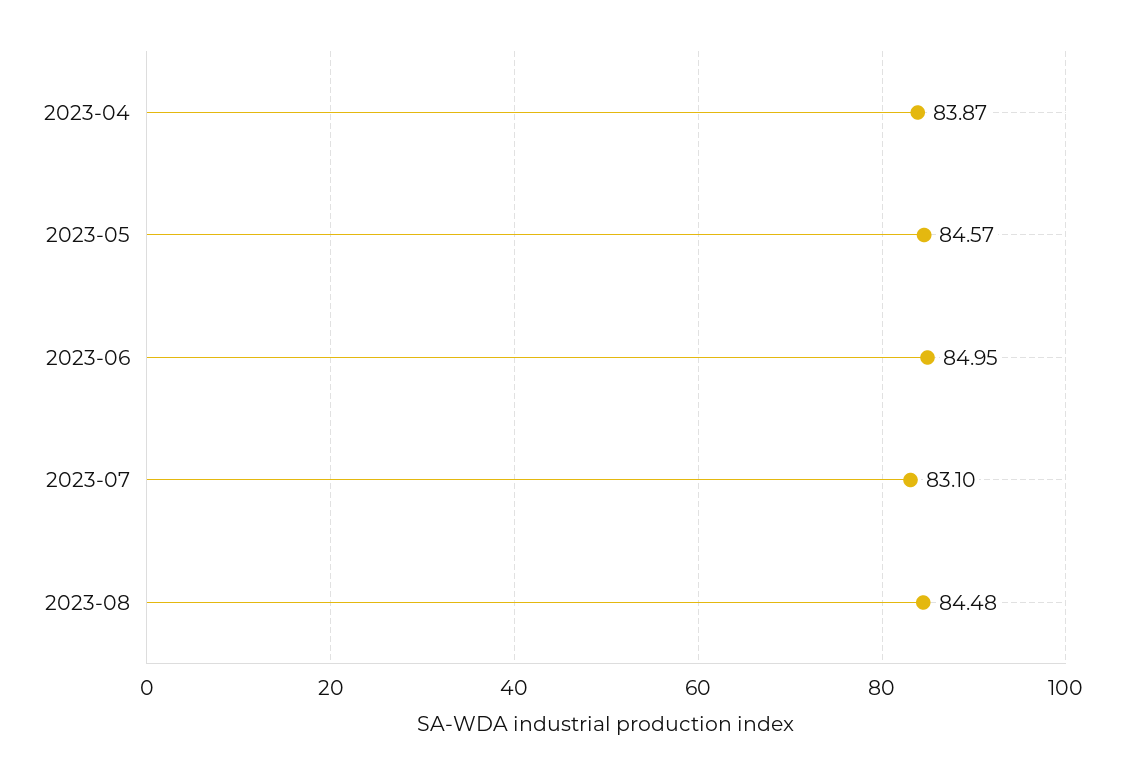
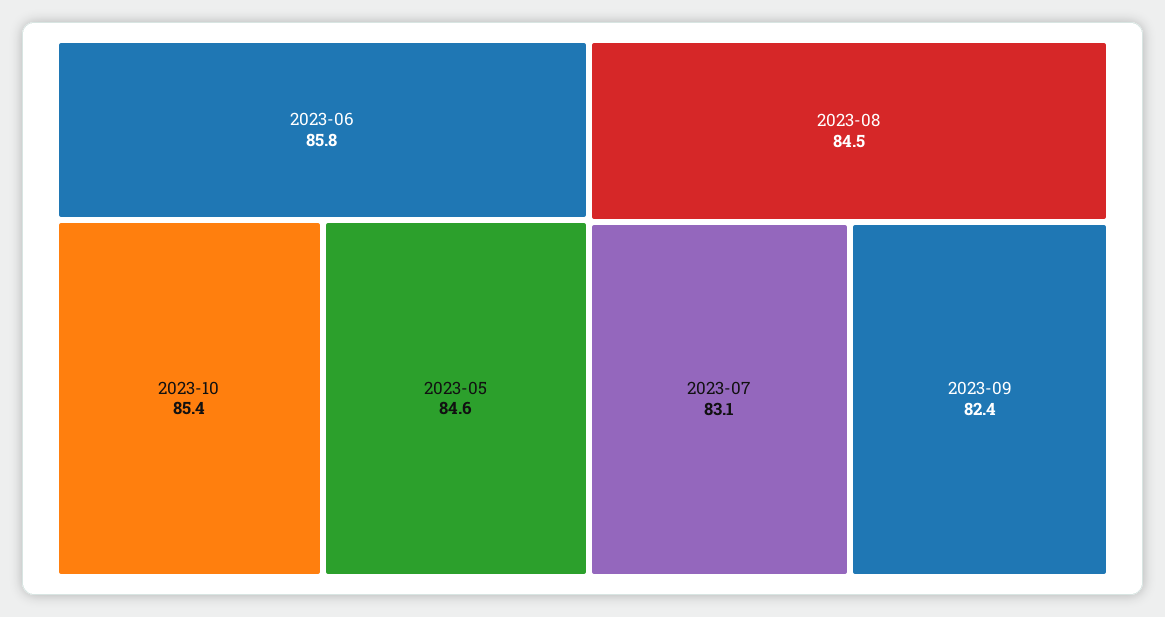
2023-04: 83.87 -> none
2023-06: 84.95 -> 85.8
2023-10: none -> 85.4
2023-09: none -> 82.4

